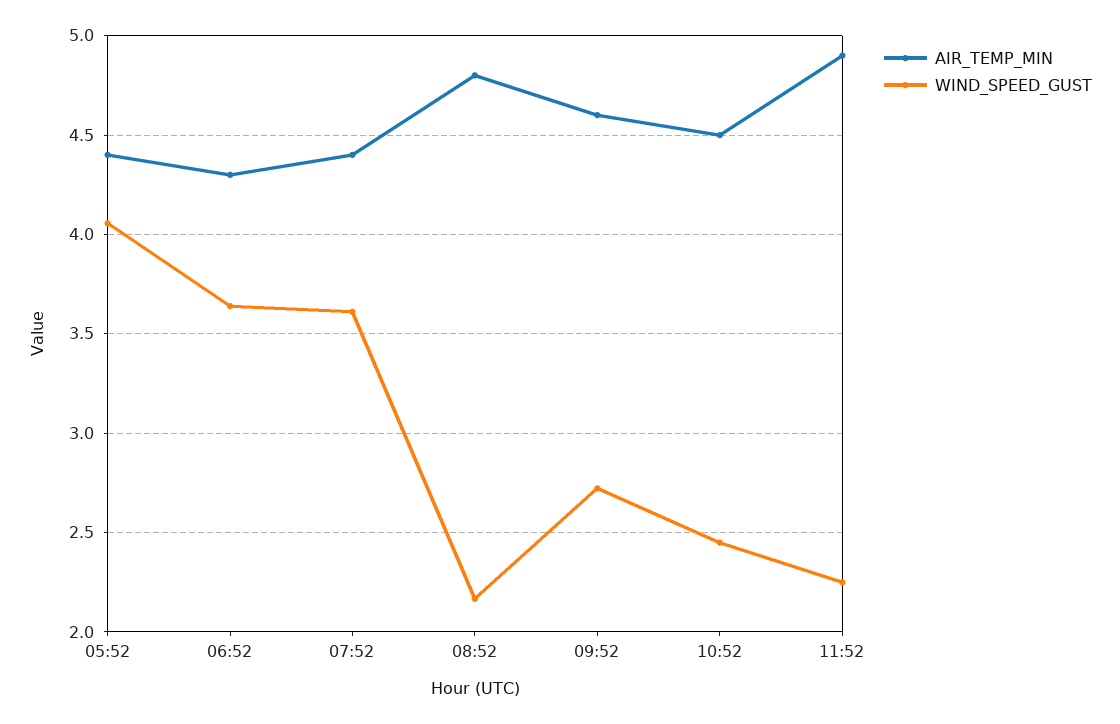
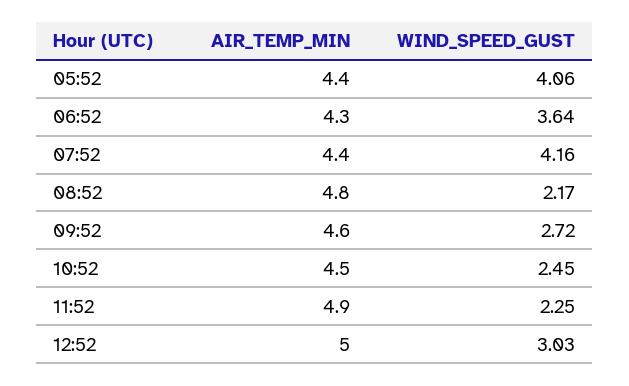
WIND_SPEED_GUST, 07:52: 3.6 -> 4.16
AIR_TEMP_MIN, 12:52: none -> 5
WIND_SPEED_GUST, 12:52: none -> 3.03

